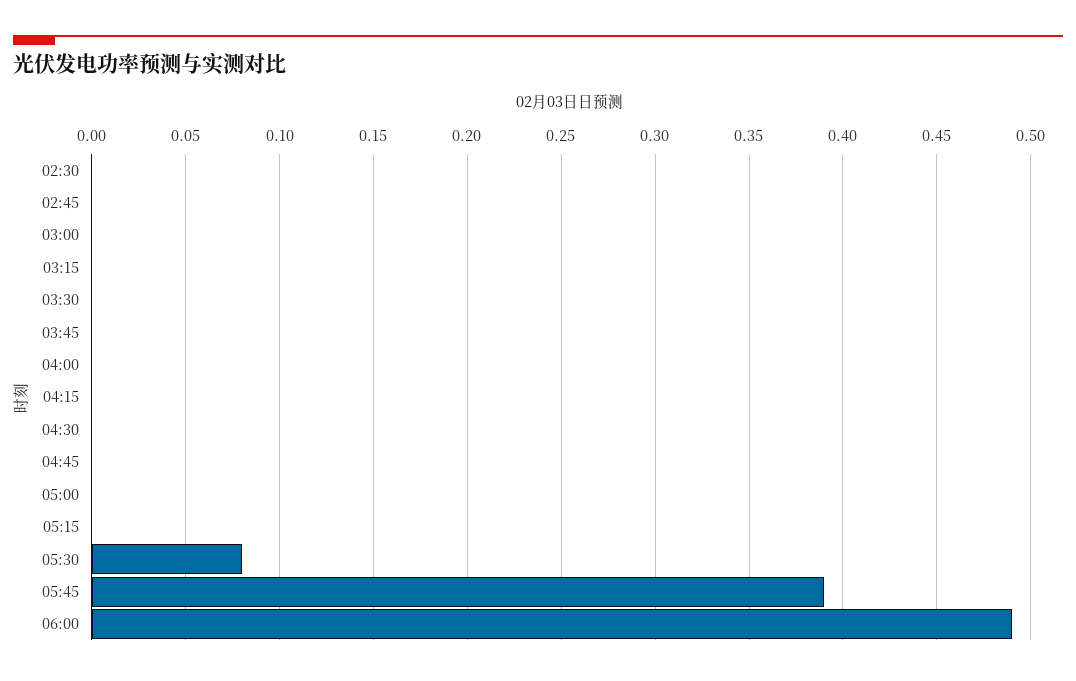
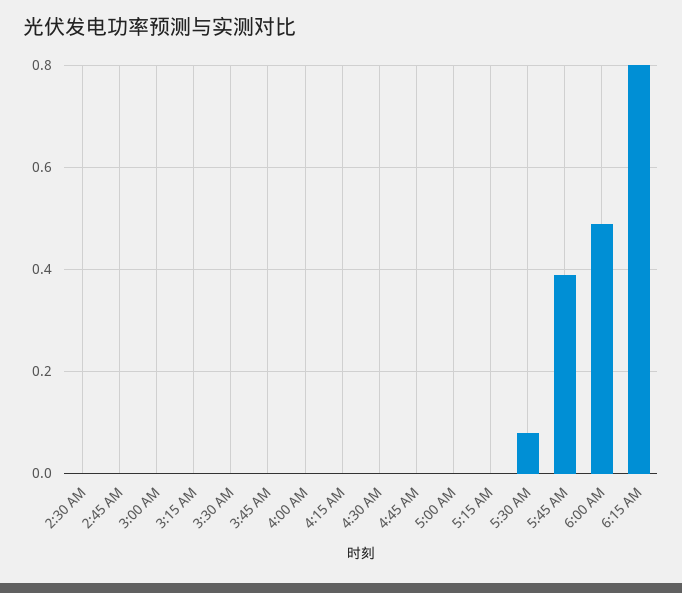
6:15 AM: none -> 0.8

